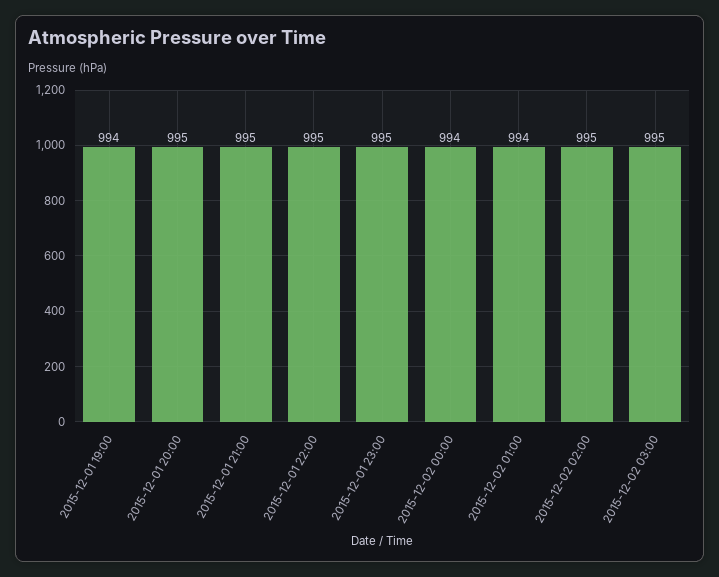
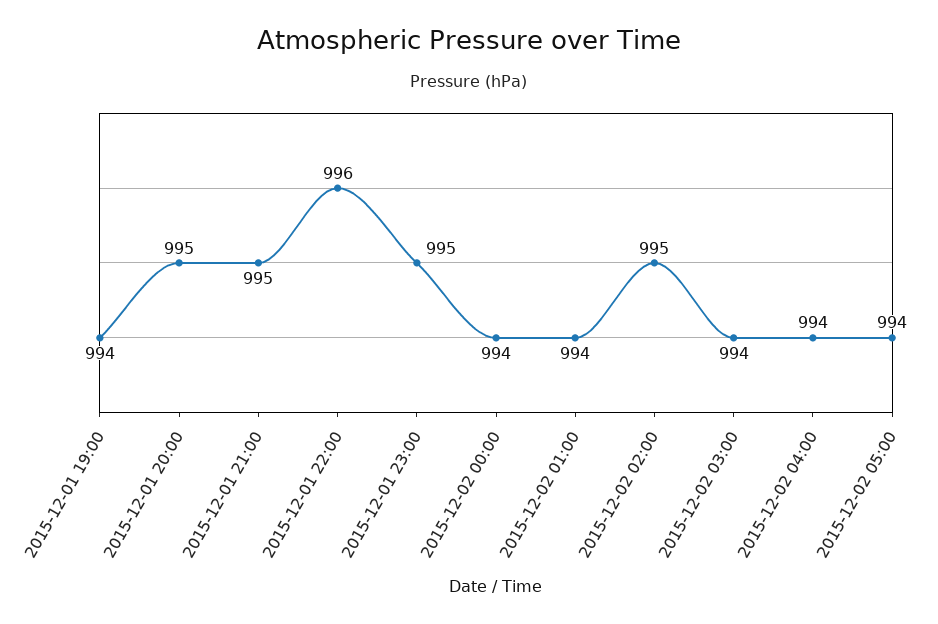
2015-12-01 22:00: 995 -> 996
2015-12-02 03:00: 995 -> 994
2015-12-02 04:00: none -> 994
2015-12-02 05:00: none -> 994

